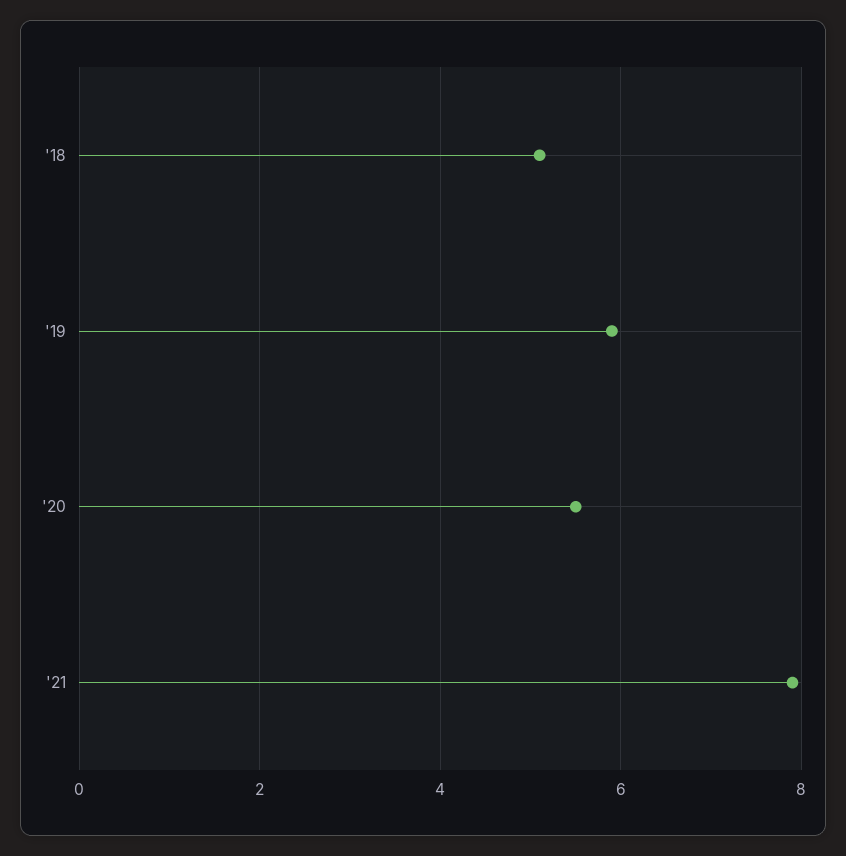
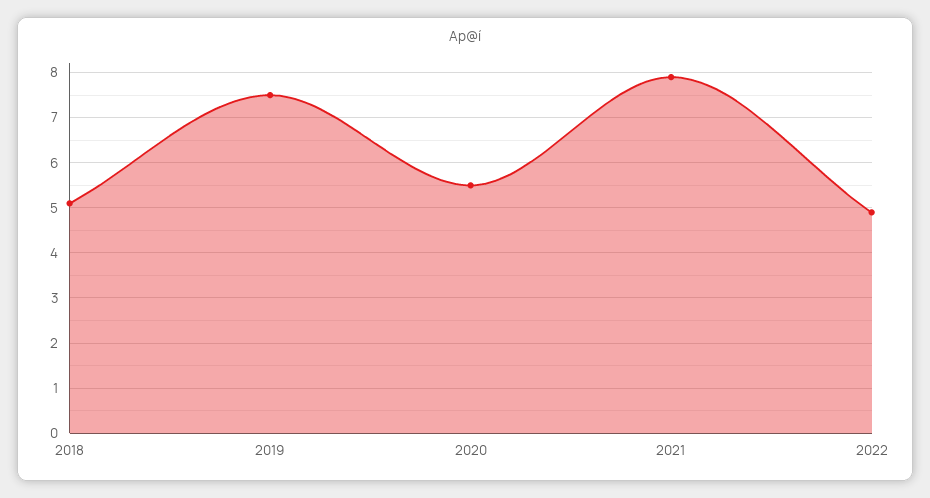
'19: 6 -> 7.5
2022: none -> 5

